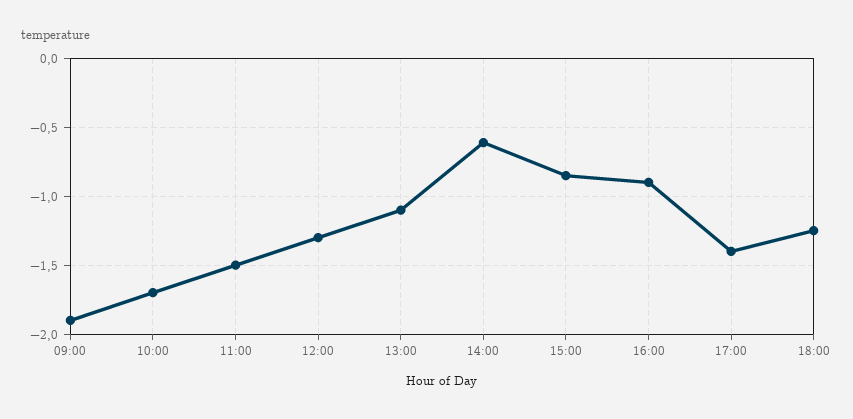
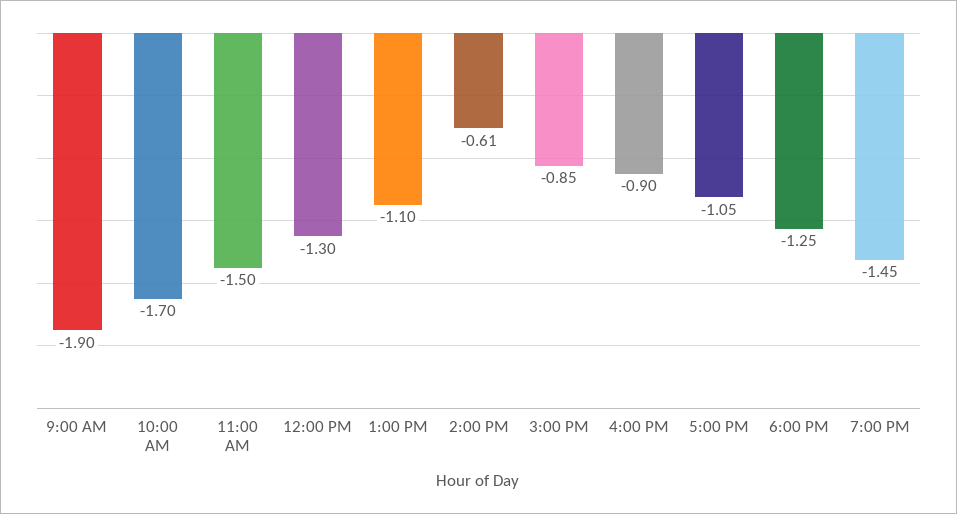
17:00: -1.4 -> -1.05
7:00 PM: none -> -1.45

